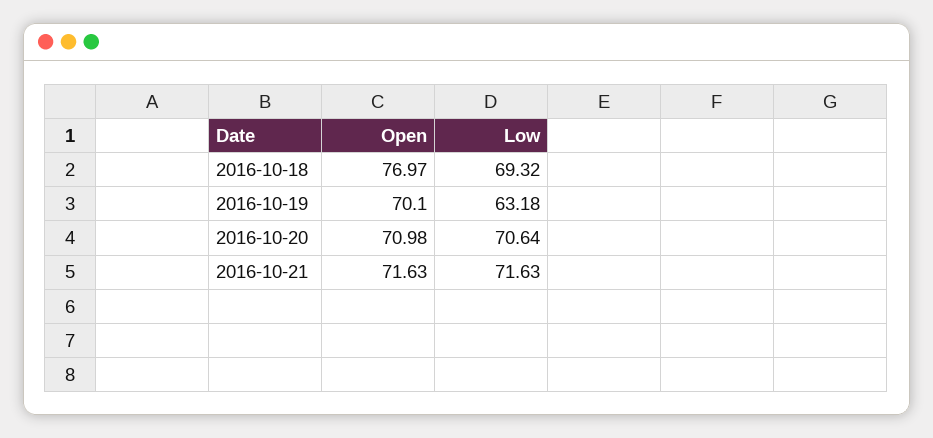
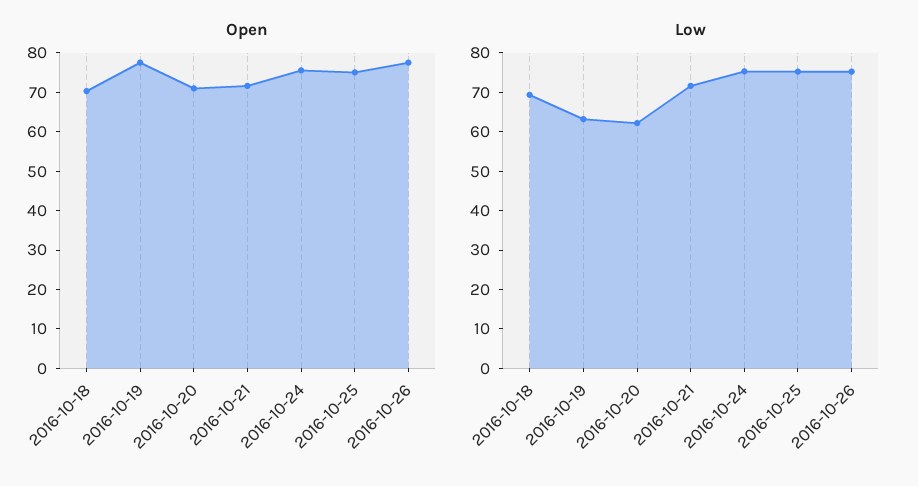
Open, 2016-10-18: 76.97 -> 70
Open, 2016-10-19: 70.1 -> 77.5
Low, 2016-10-20: 70.64 -> 62.5
Open, 2016-10-24: none -> 75
Open, 2016-10-25: none -> 75
Open, 2016-10-26: none -> 77.5
Low, 2016-10-24: none -> 75
Low, 2016-10-25: none -> 75
Low, 2016-10-26: none -> 75

